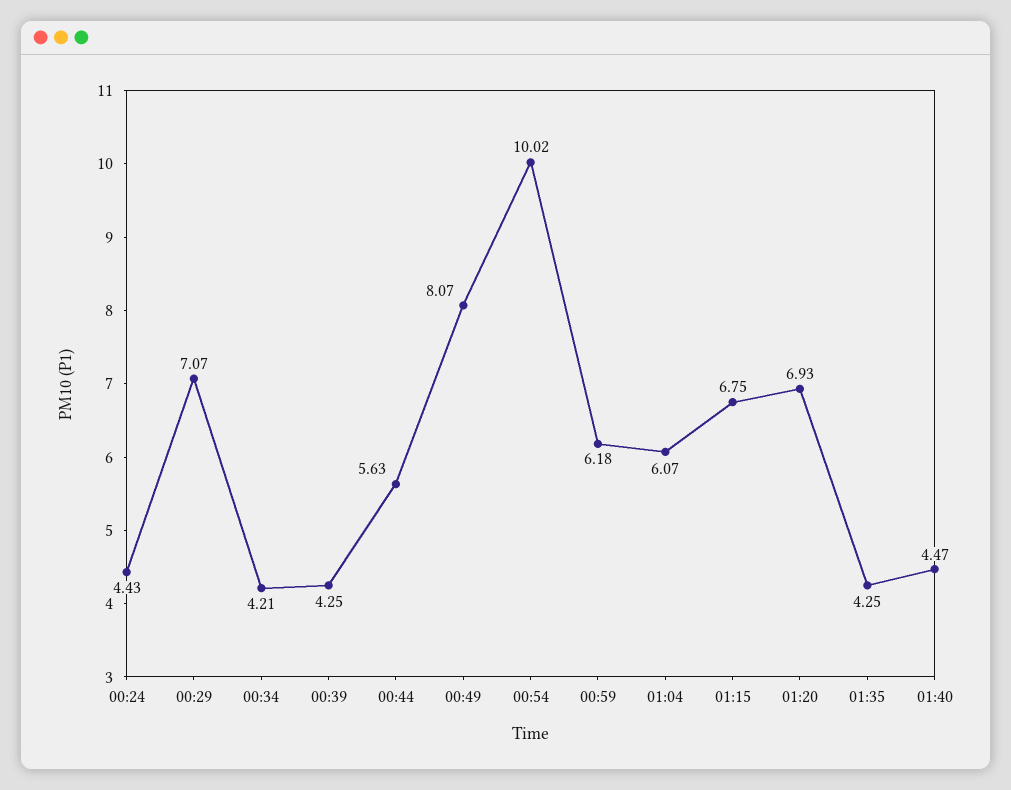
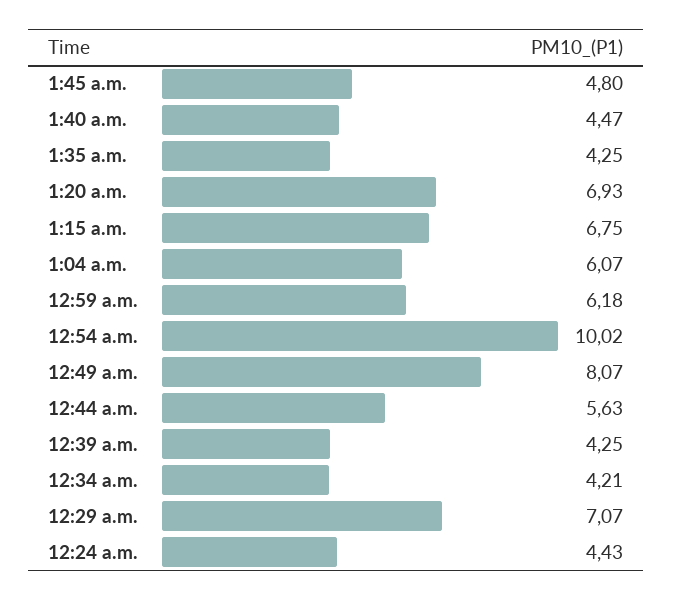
1:45 a.m.: none -> 4.8

